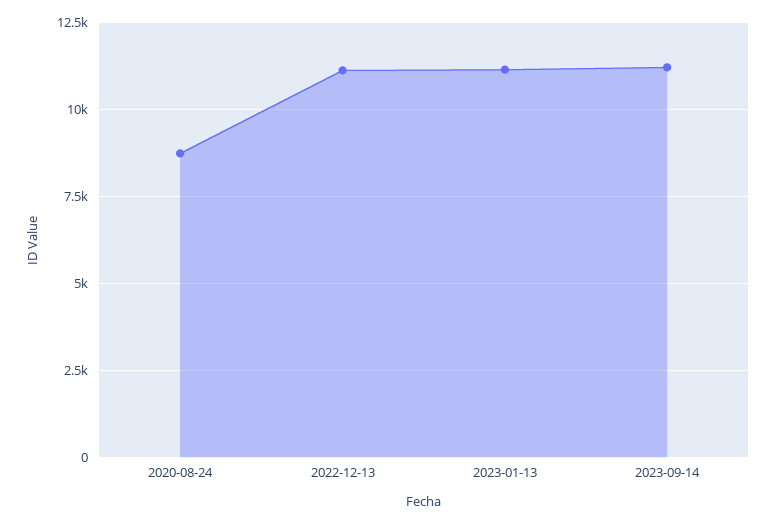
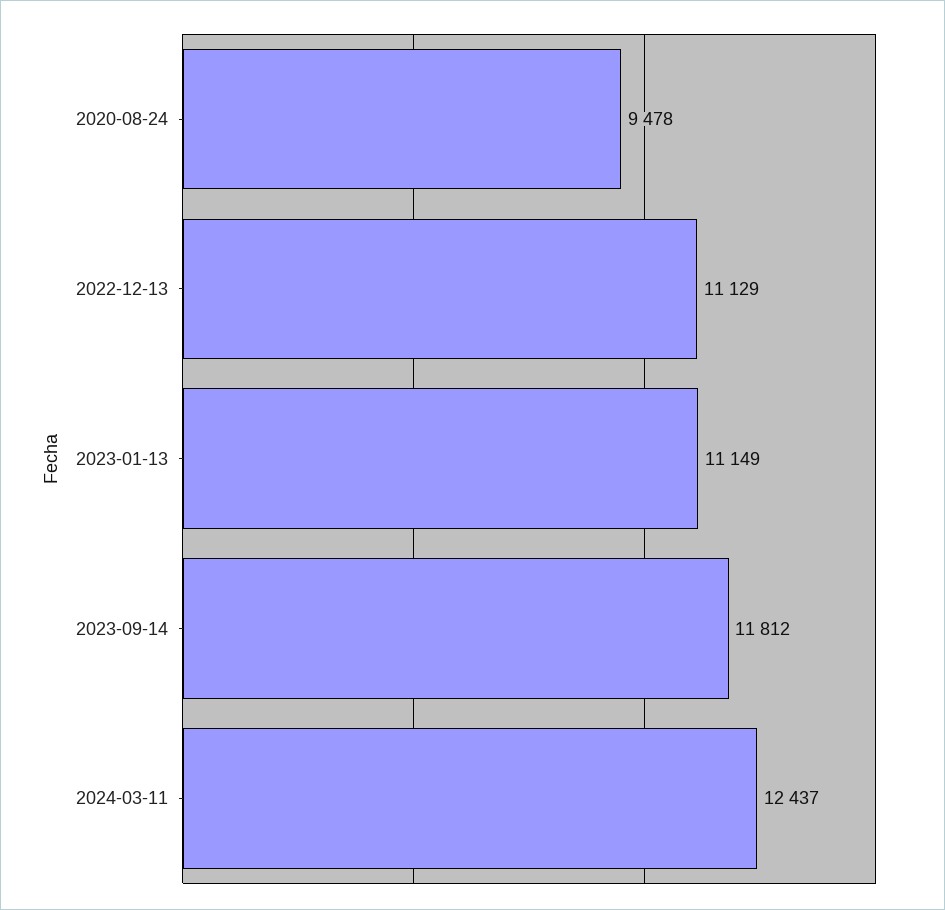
2020-08-24: 8750 -> 9478
2023-09-14: 11250 -> 11812
2024-03-11: none -> 12437

